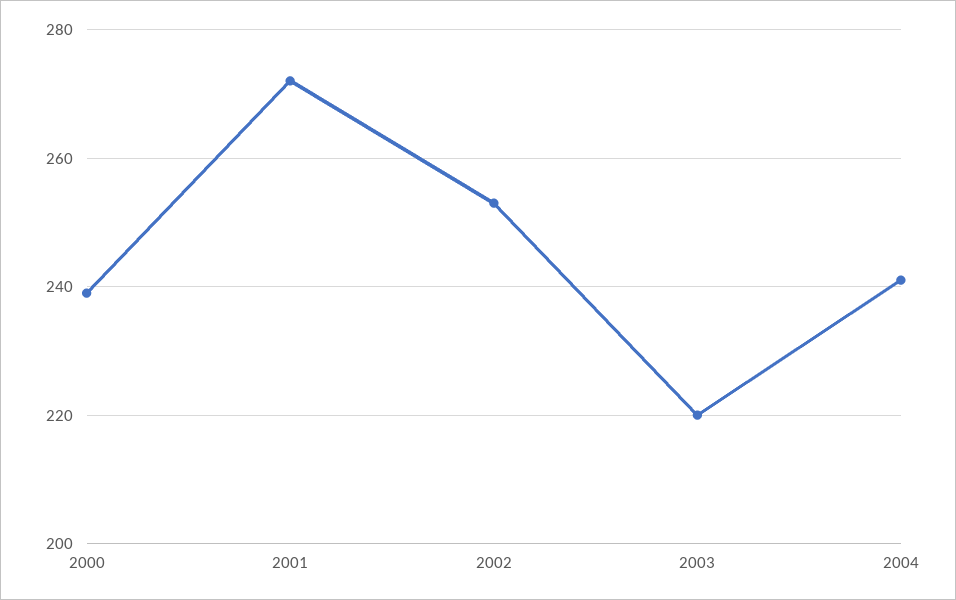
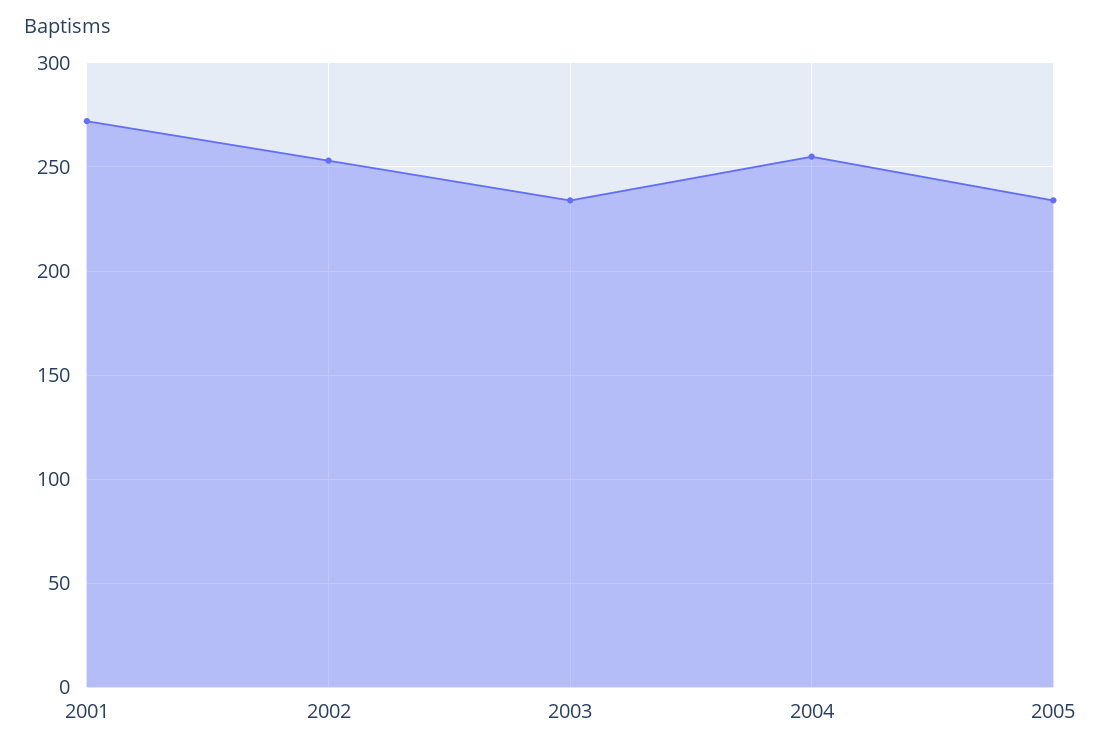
2000: 240 -> none
2003: 220 -> 235
2004: 240 -> 255
2005: none -> 235

